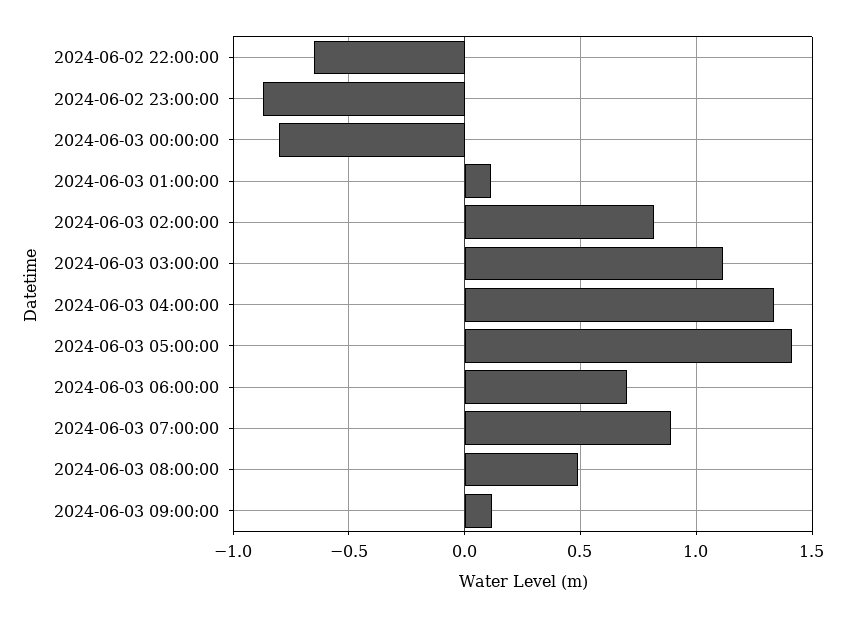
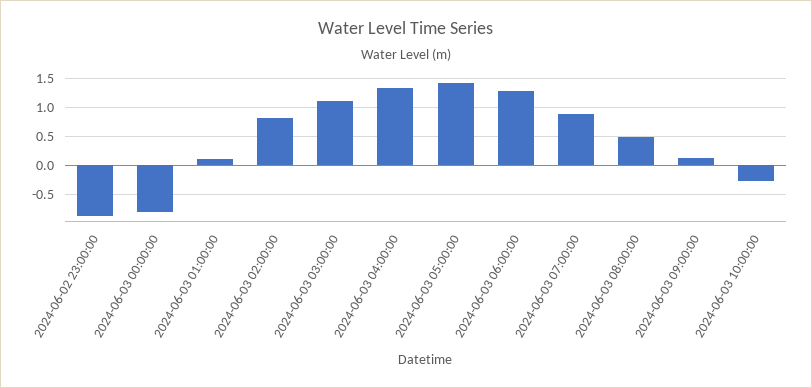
2024-06-02 22:00:00: -0.65 -> none
2024-06-03 06:00:00: 0.7 -> 1.25
2024-06-03 10:00:00: none -> -0.25

